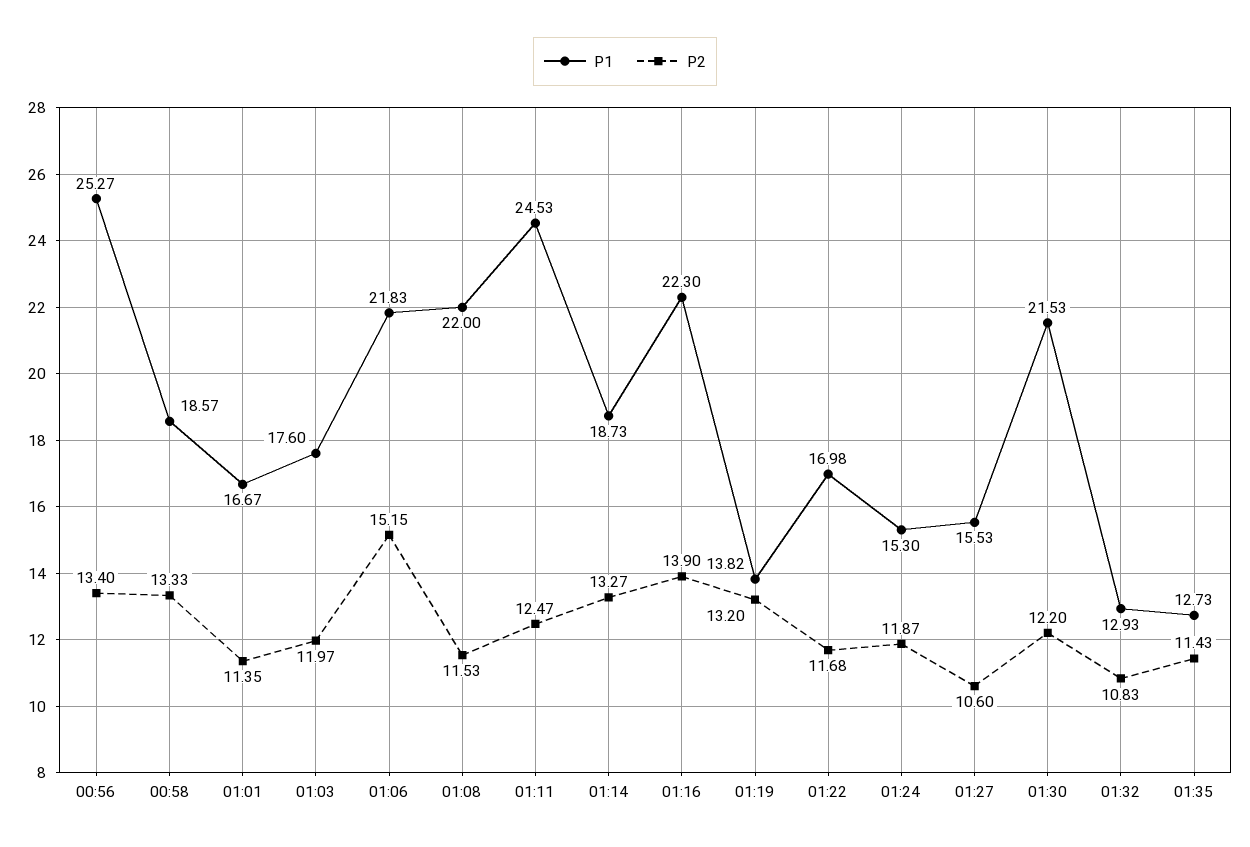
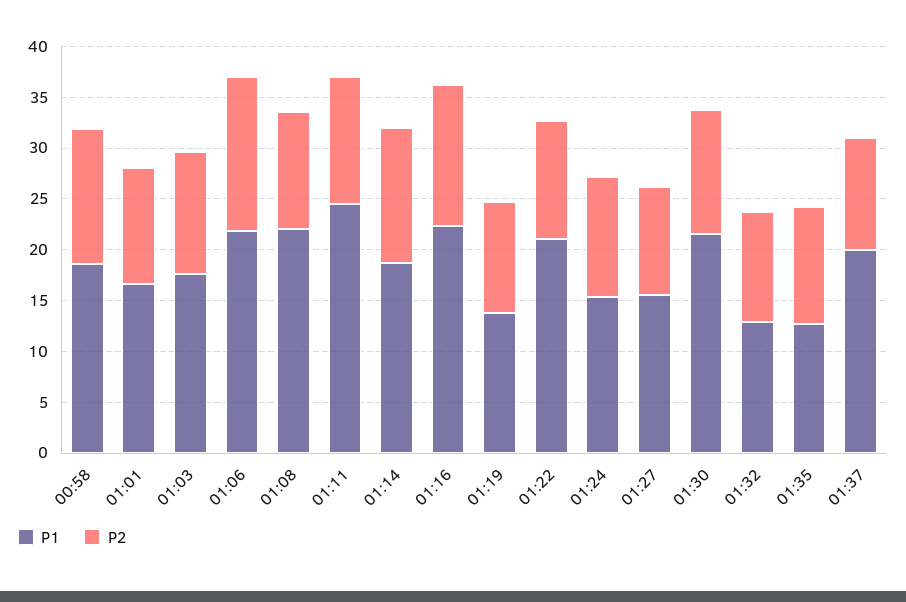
P1, 00:56: 25.27 -> none
P2, 00:56: 13.4 -> none
P2, 01:19: 13.2 -> 11
P1, 01:22: 16.98 -> 21
P1, 01:37: none -> 20
P2, 01:37: none -> 11

